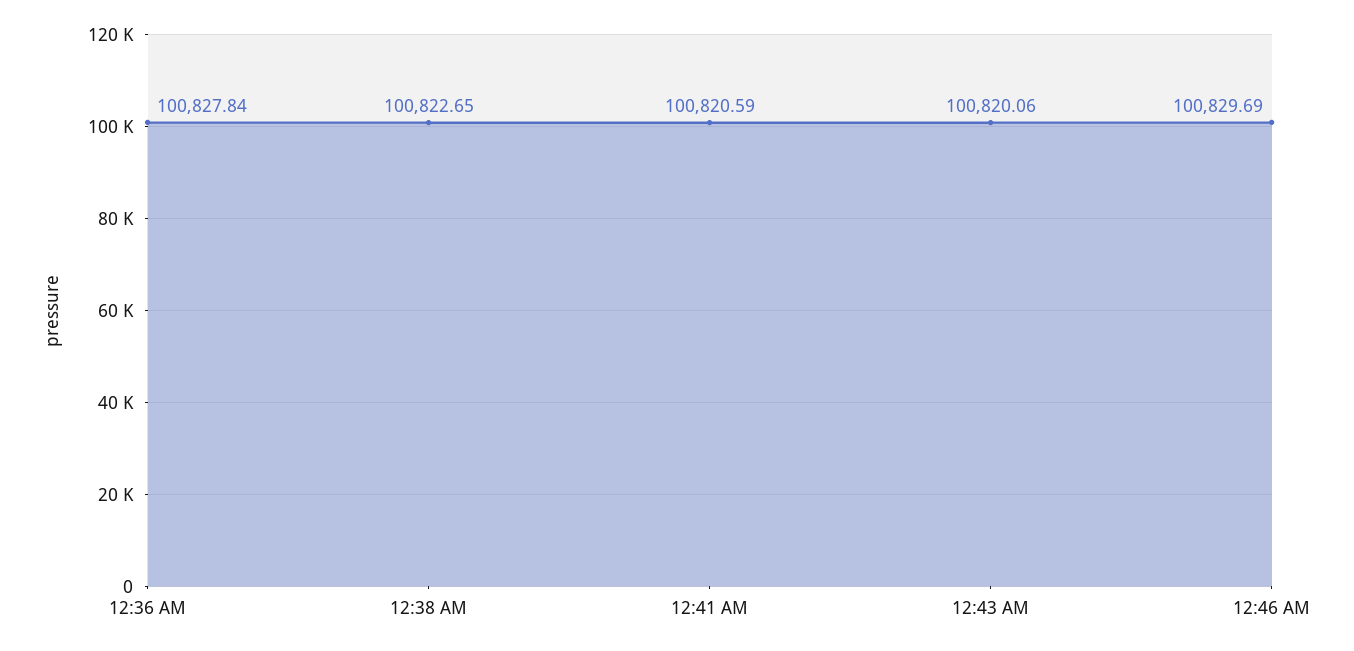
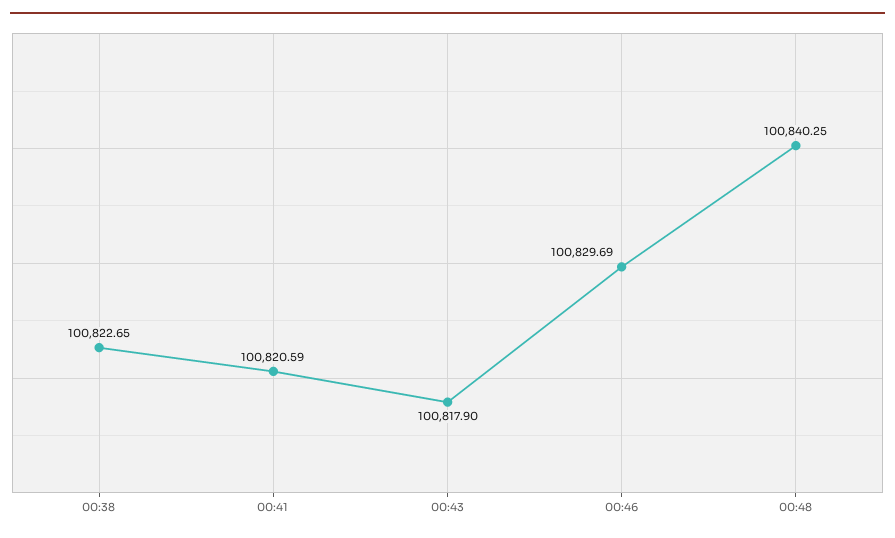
12:36 AM: 100827.84 -> none
12:43 AM: 100820.06 -> 100817.9
00:48: none -> 100840.25

